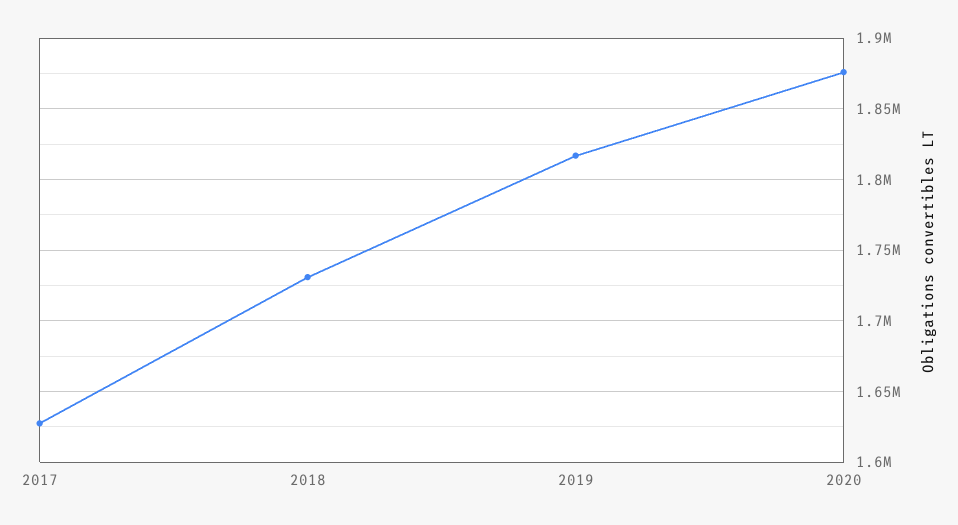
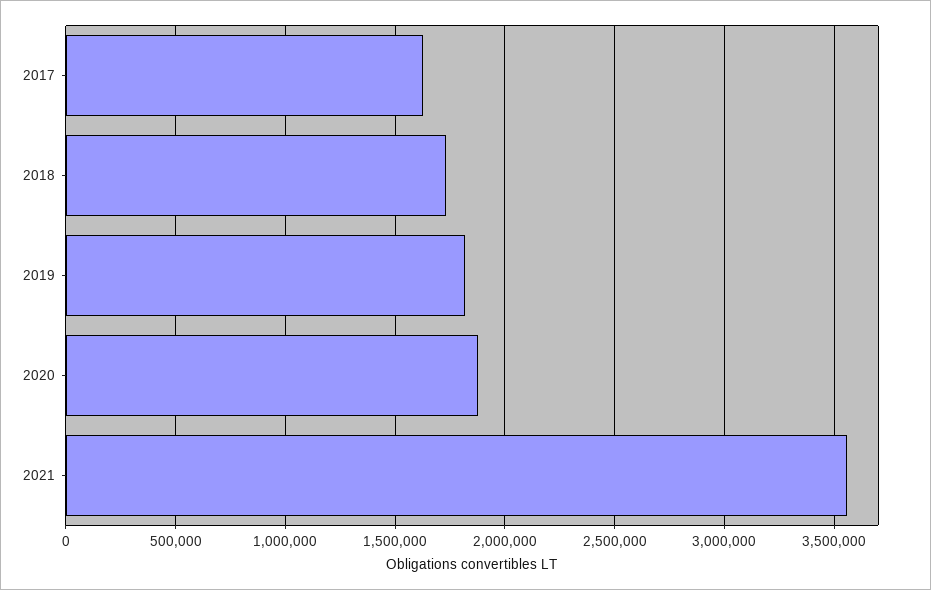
2021: none -> 3550000

